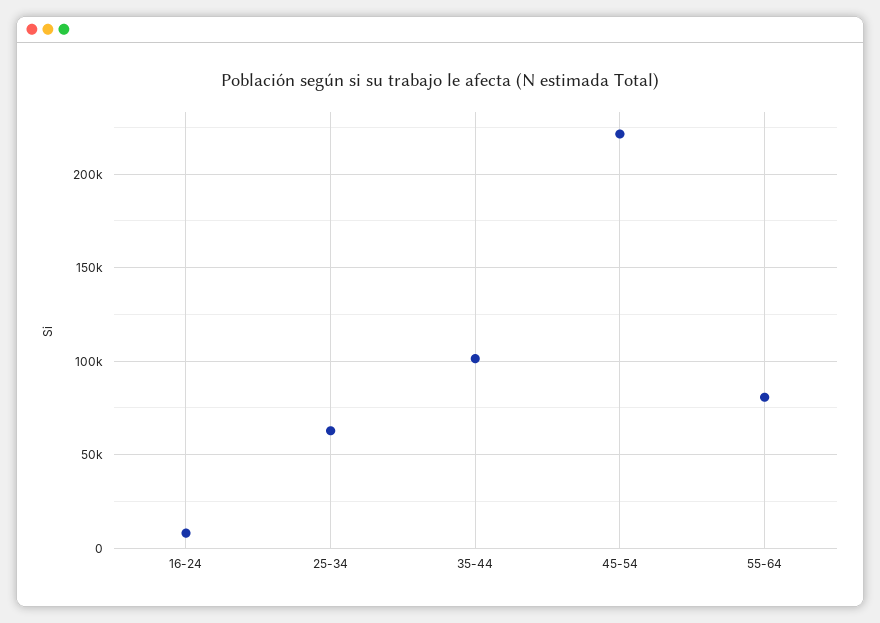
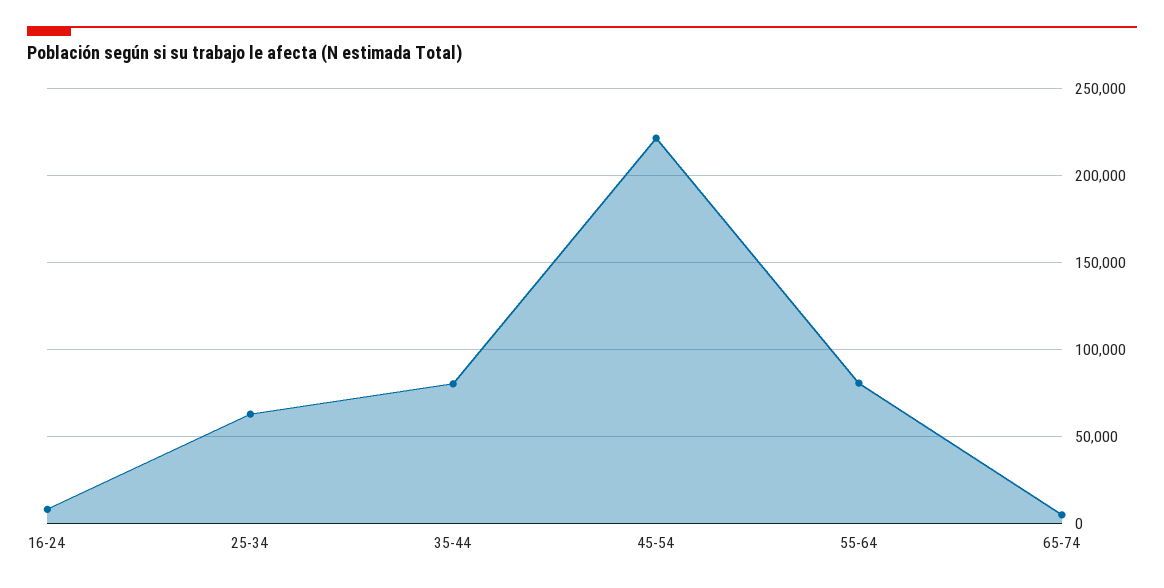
35-44: 100000 -> 80000
65-74: none -> 5000

